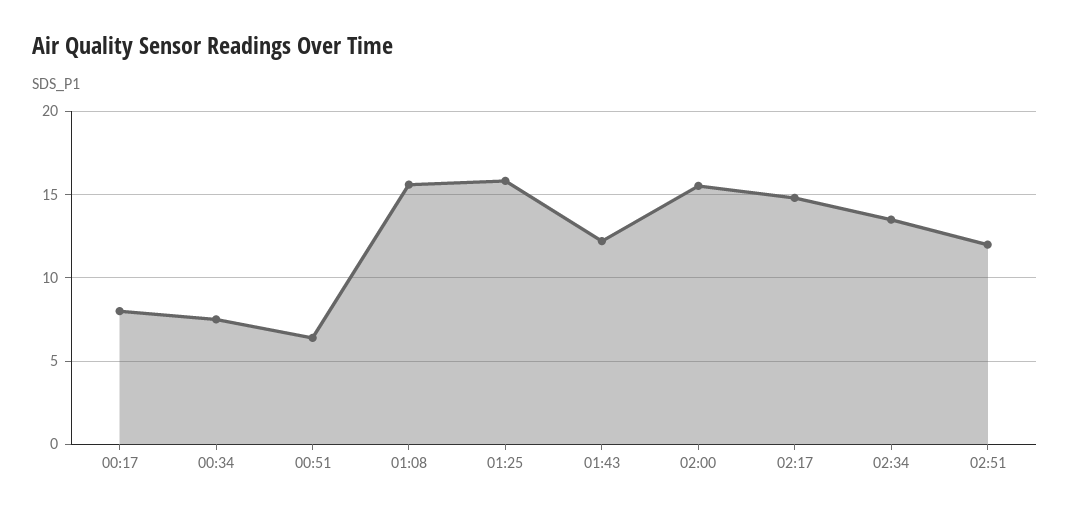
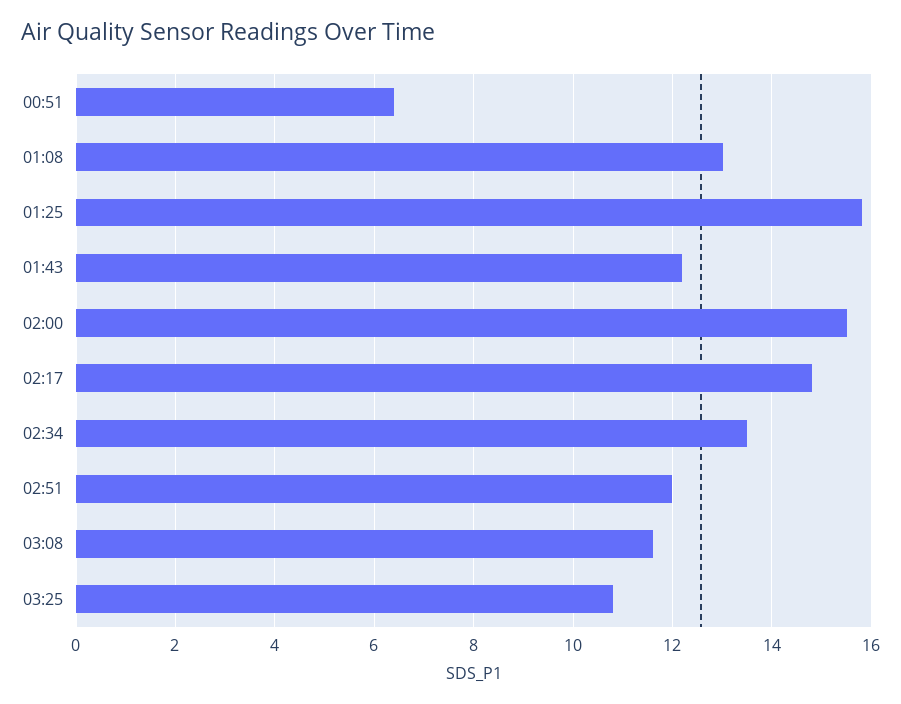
00:17: 8 -> none
00:34: 7.5 -> none
01:08: 15.5 -> 13
03:08: none -> 11.6
03:25: none -> 10.8

